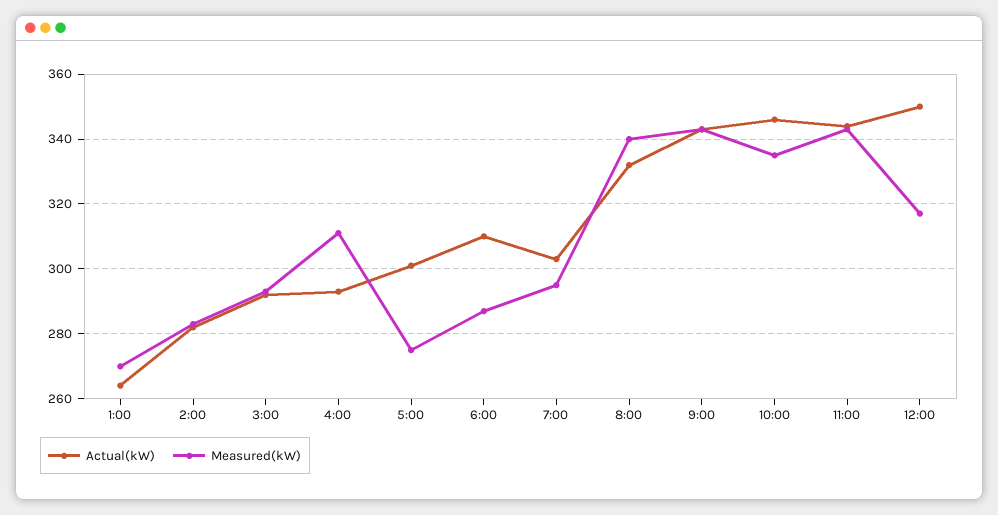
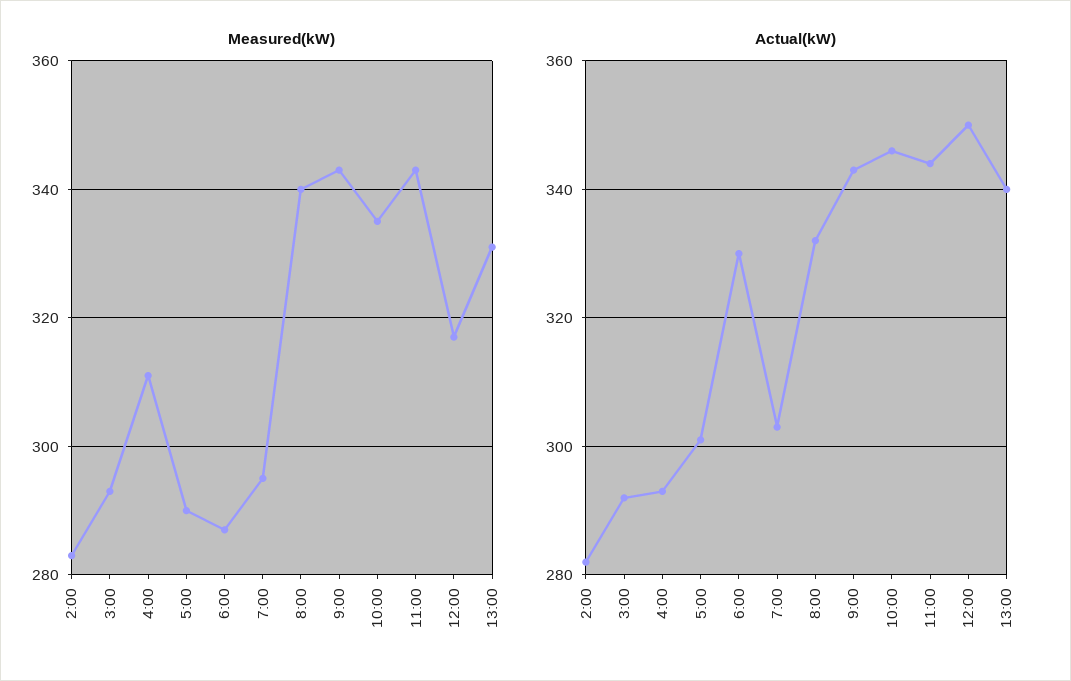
Actual(kW), 1:00: 265 -> none
Measured(kW), 1:00: 270 -> none
Measured(kW), 5:00: 275 -> 290
Actual(kW), 6:00: 310 -> 330
Measured(kW), 13:00: none -> 330
Actual(kW), 13:00: none -> 340

